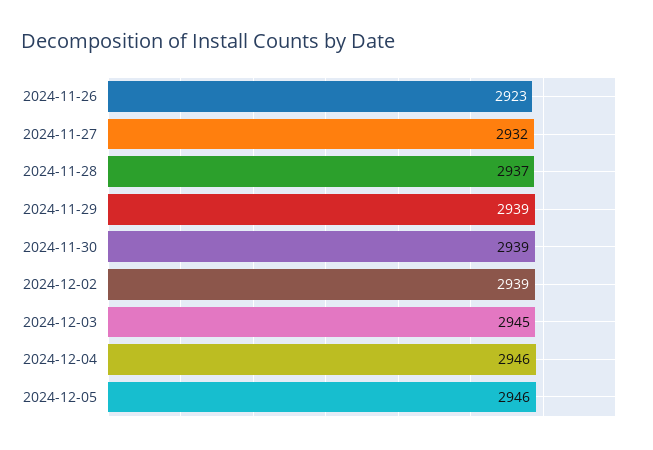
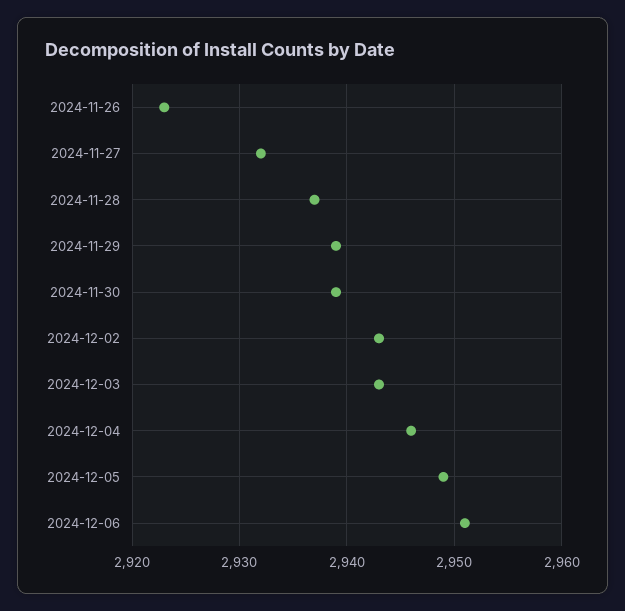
2024-12-02: 2939 -> 2943
2024-12-03: 2945 -> 2943
2024-12-05: 2946 -> 2949
2024-12-06: none -> 2951

